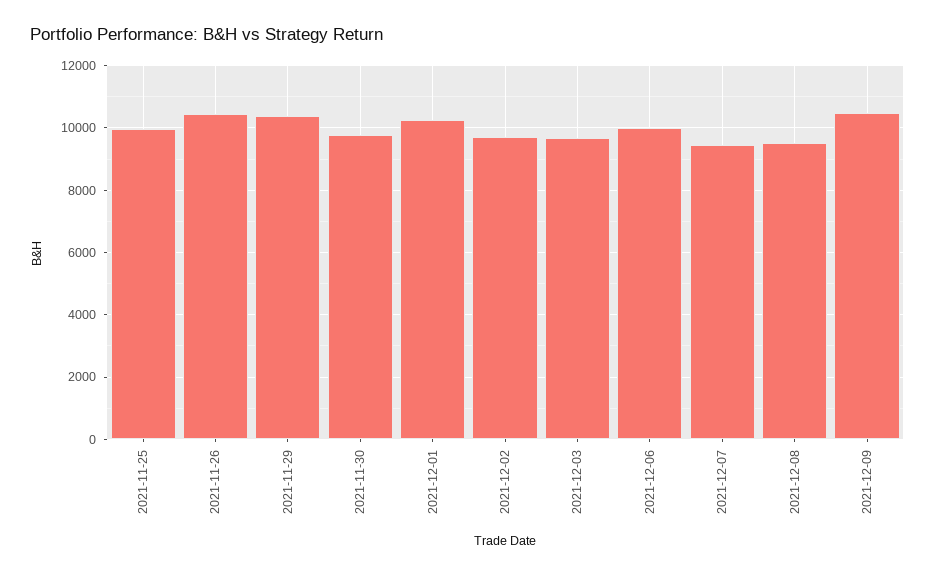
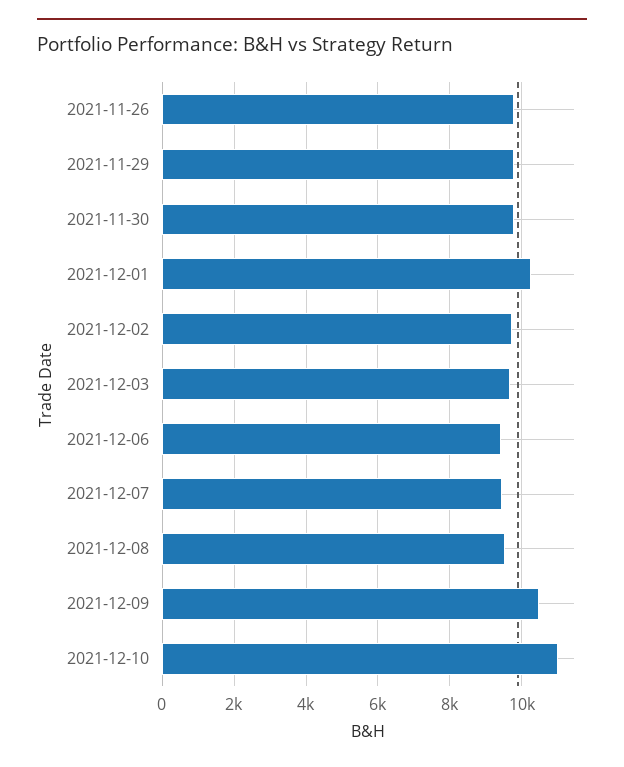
2021-11-25: 10000 -> none
2021-11-26: 10400 -> 9800
2021-11-29: 10400 -> 9800
2021-12-06: 10000 -> 9400
2021-12-10: none -> 11000

